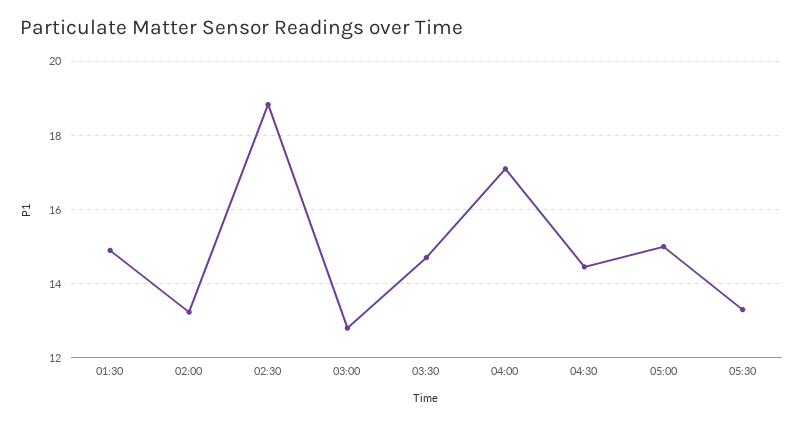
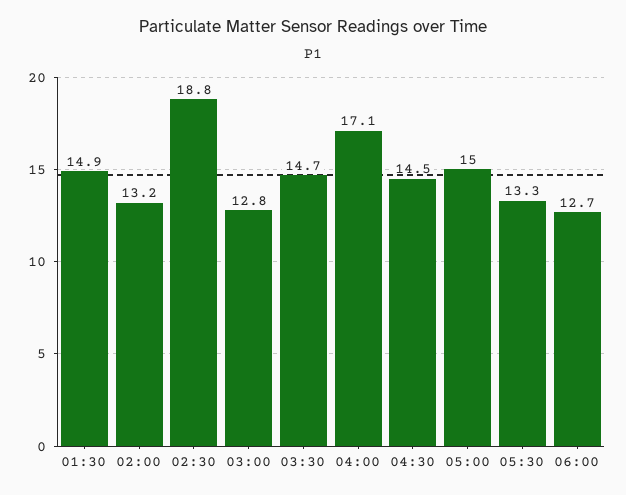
06:00: none -> 12.7

